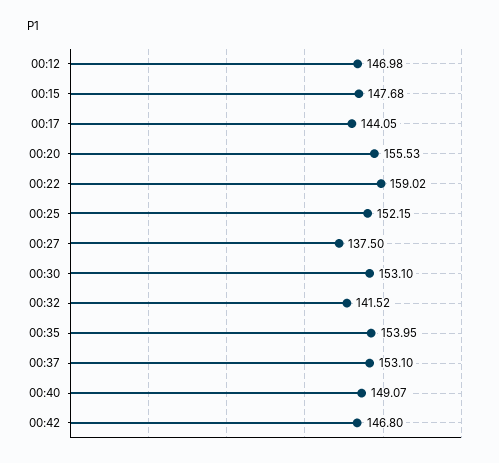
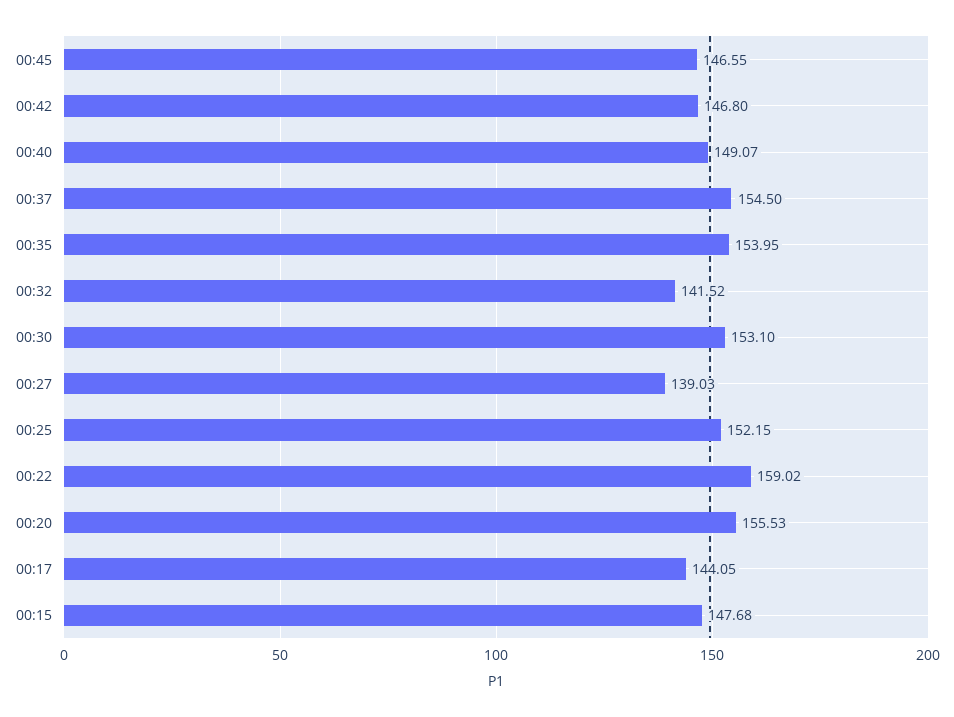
00:12: 146.98 -> none
00:27: 137.5 -> 139.03
00:37: 153.1 -> 154.5
00:45: none -> 146.55

